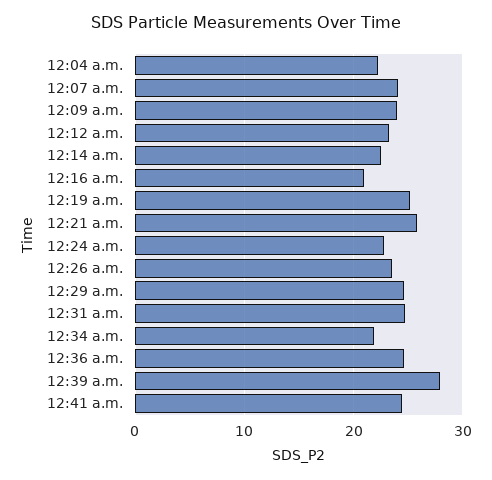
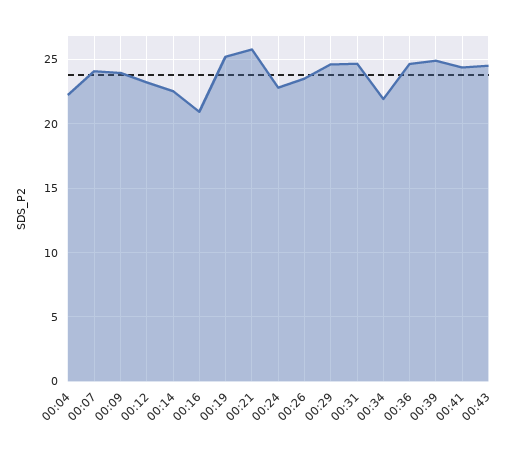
12:39 a.m.: 28 -> 25
00:43: none -> 24.5

